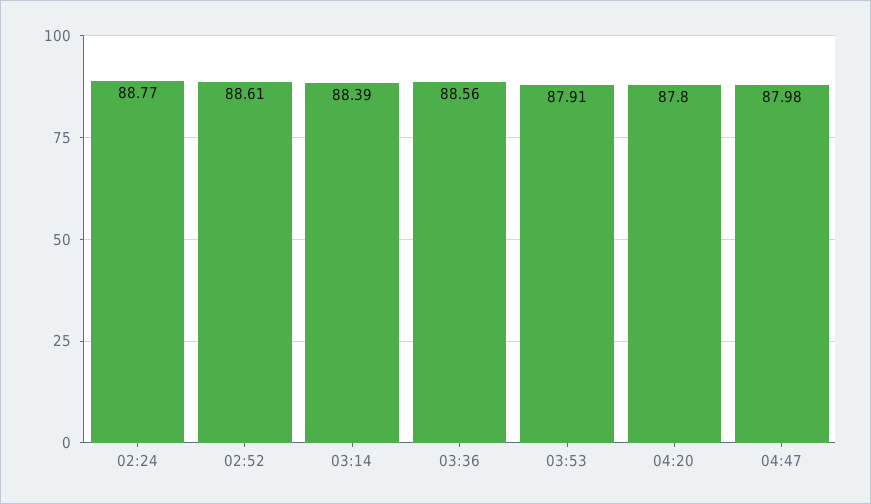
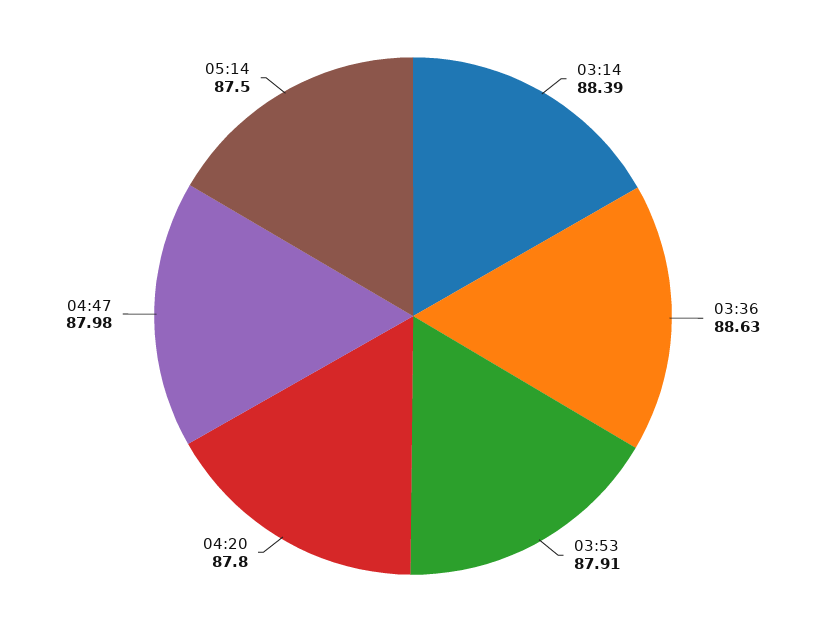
02:24: 88.77 -> none
02:52: 88.61 -> none
03:36: 88.56 -> 88.63
05:14: none -> 87.5

